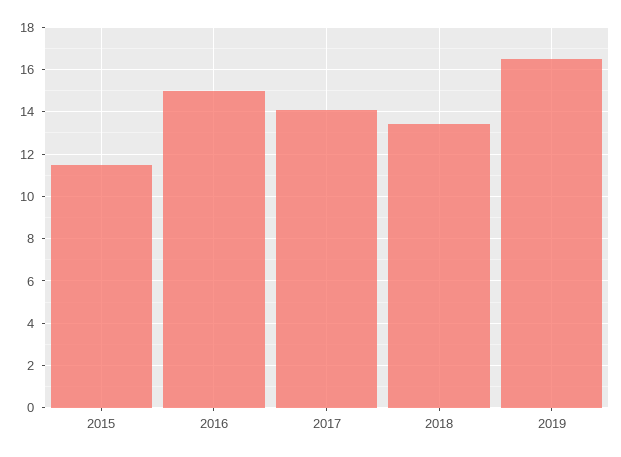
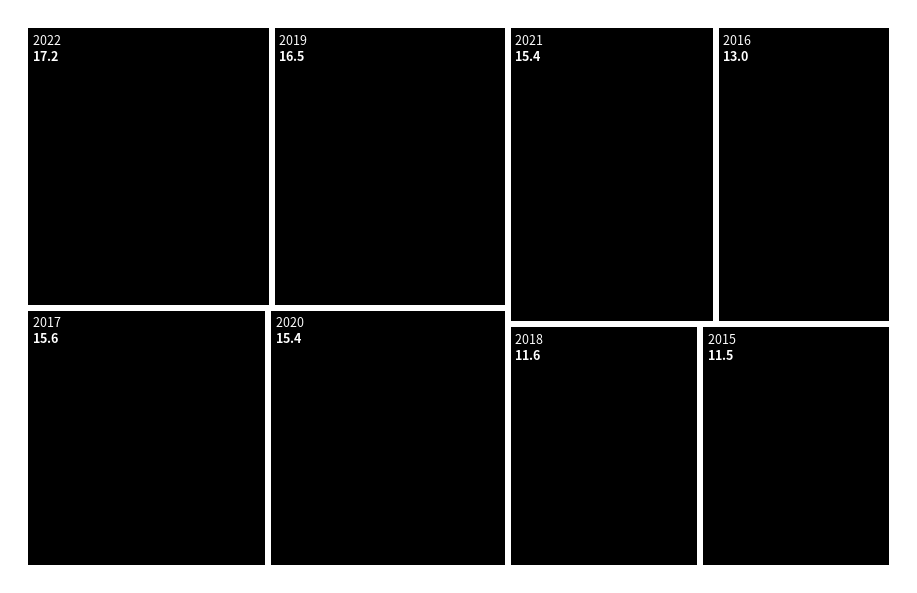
2016: 15 -> 13
2017: 14 -> 15.6
2018: 13.5 -> 11.6
2022: none -> 17.2
2020: none -> 15.4
2021: none -> 15.4

